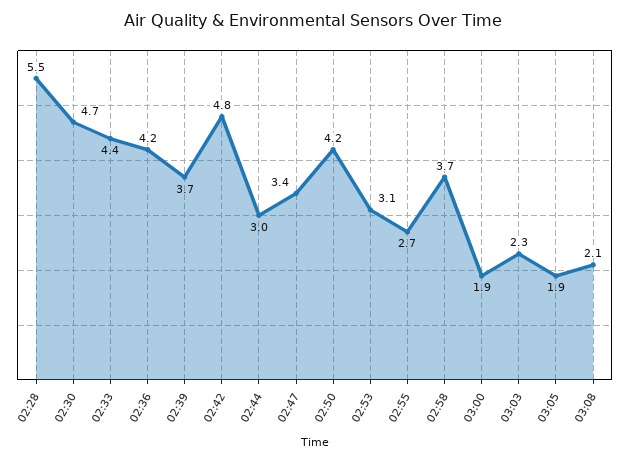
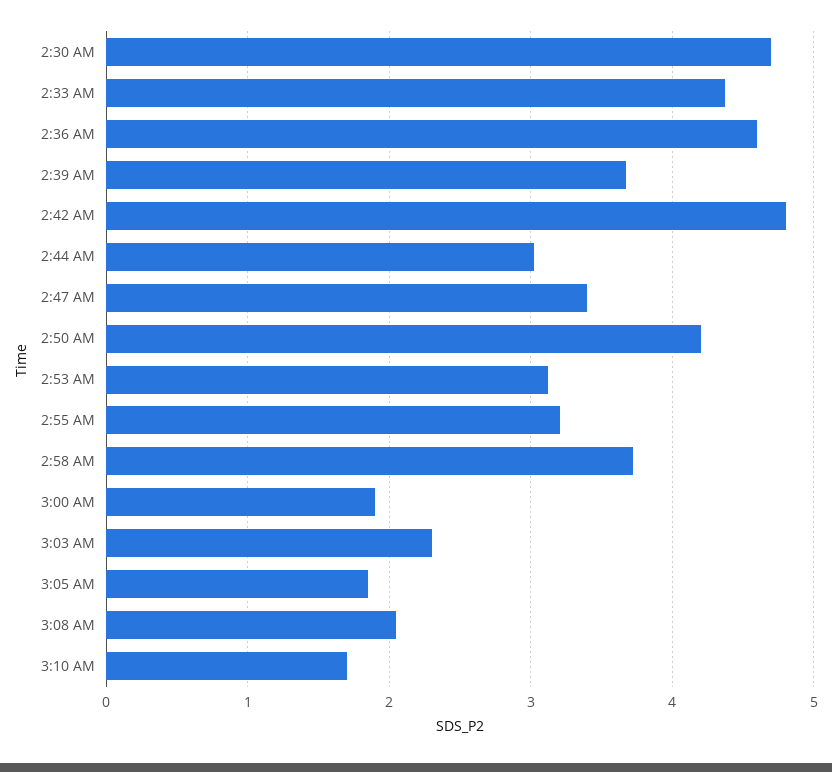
02:28: 5.5 -> none
02:36: 4.2 -> 4.6
02:55: 2.7 -> 3.2
3:10 AM: none -> 1.7

